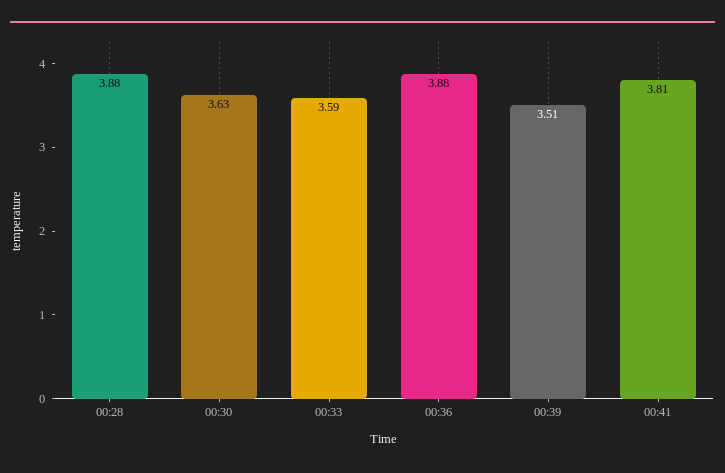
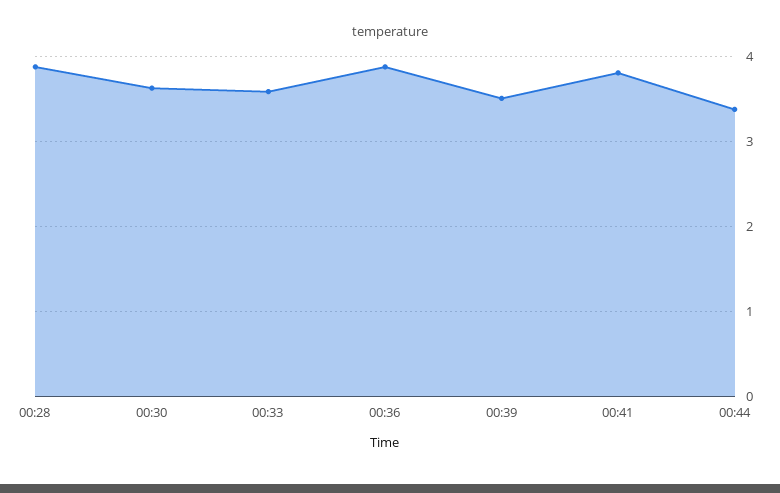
00:44: none -> 3.4

